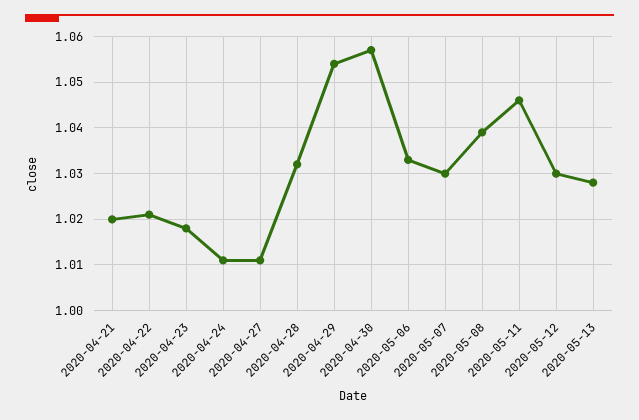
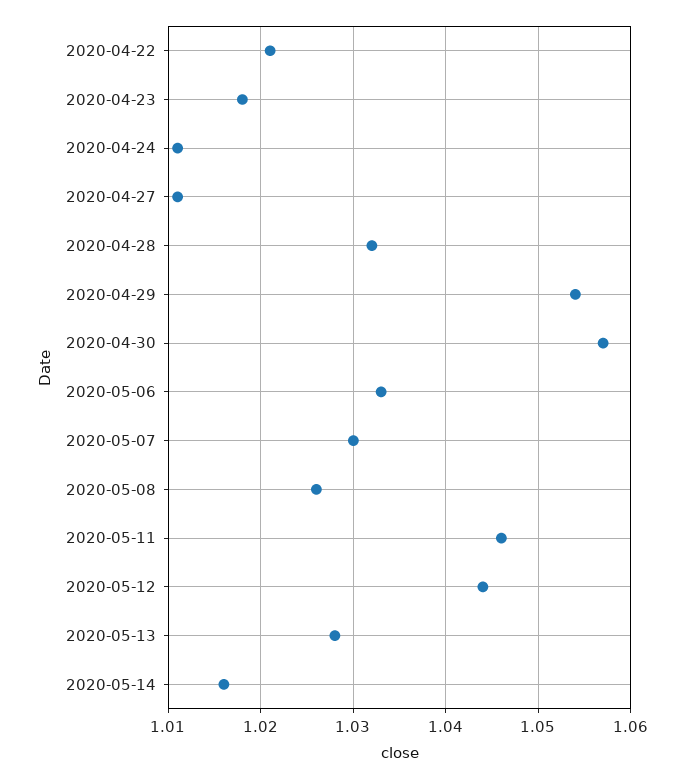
2020-04-21: 1.02 -> none
2020-05-08: 1.04 -> 1.026
2020-05-12: 1.03 -> 1.044
2020-05-14: none -> 1.016

